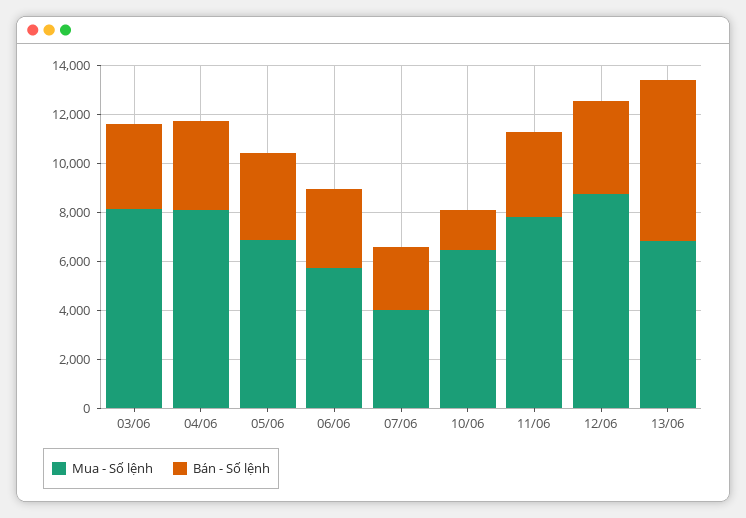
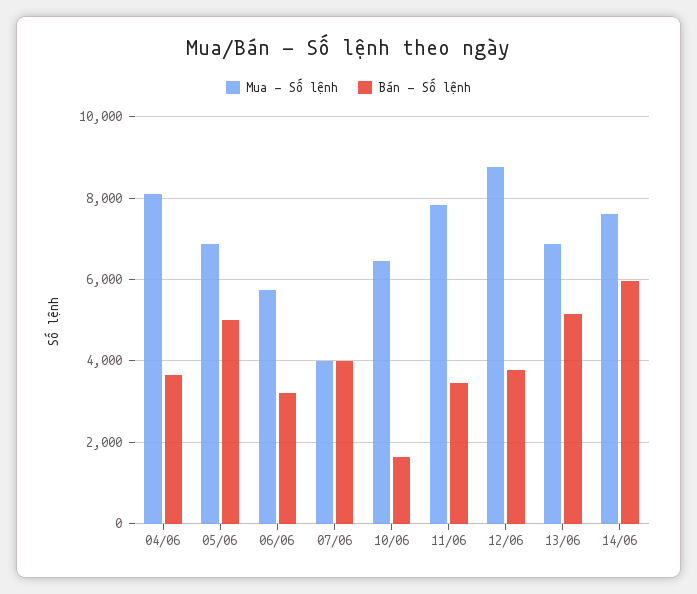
Mua - Số lệnh, 03/06: 8000 -> none
Bán - Số lệnh, 03/06: 3500 -> none
Bán - Số lệnh, 05/06: 3500 -> 5000
Bán - Số lệnh, 07/06: 2500 -> 4000
Bán - Số lệnh, 13/06: 6500 -> 5200
Mua - Số lệnh, 14/06: none -> 7600
Bán - Số lệnh, 14/06: none -> 6000

